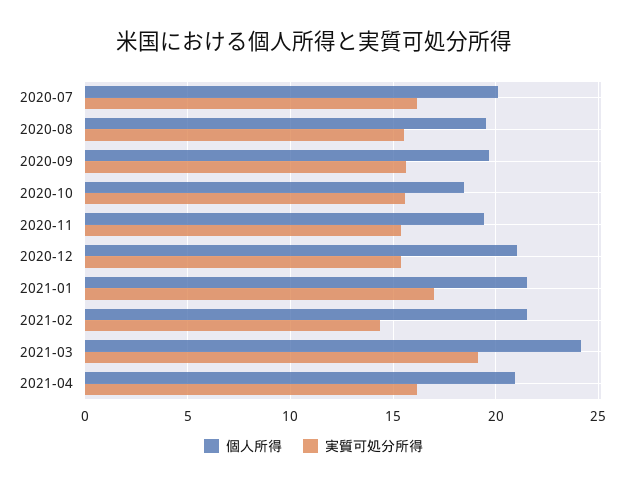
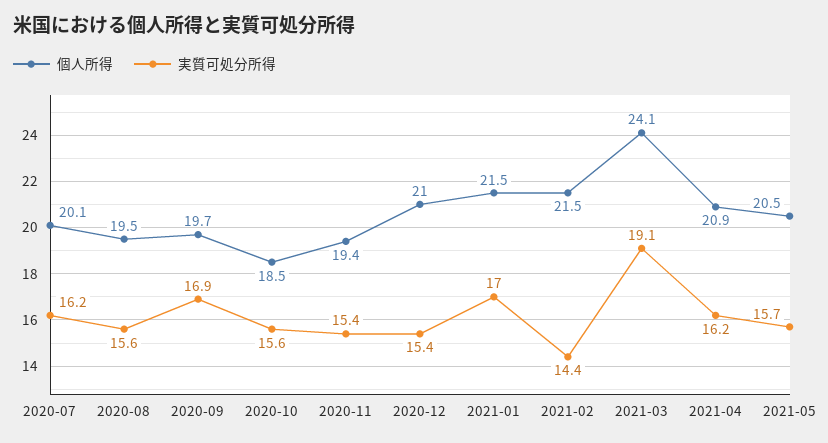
実質可処分所得, 2020-09: 15.5 -> 16.9
個人所得, 2021-05: none -> 20.5
実質可処分所得, 2021-05: none -> 15.7

